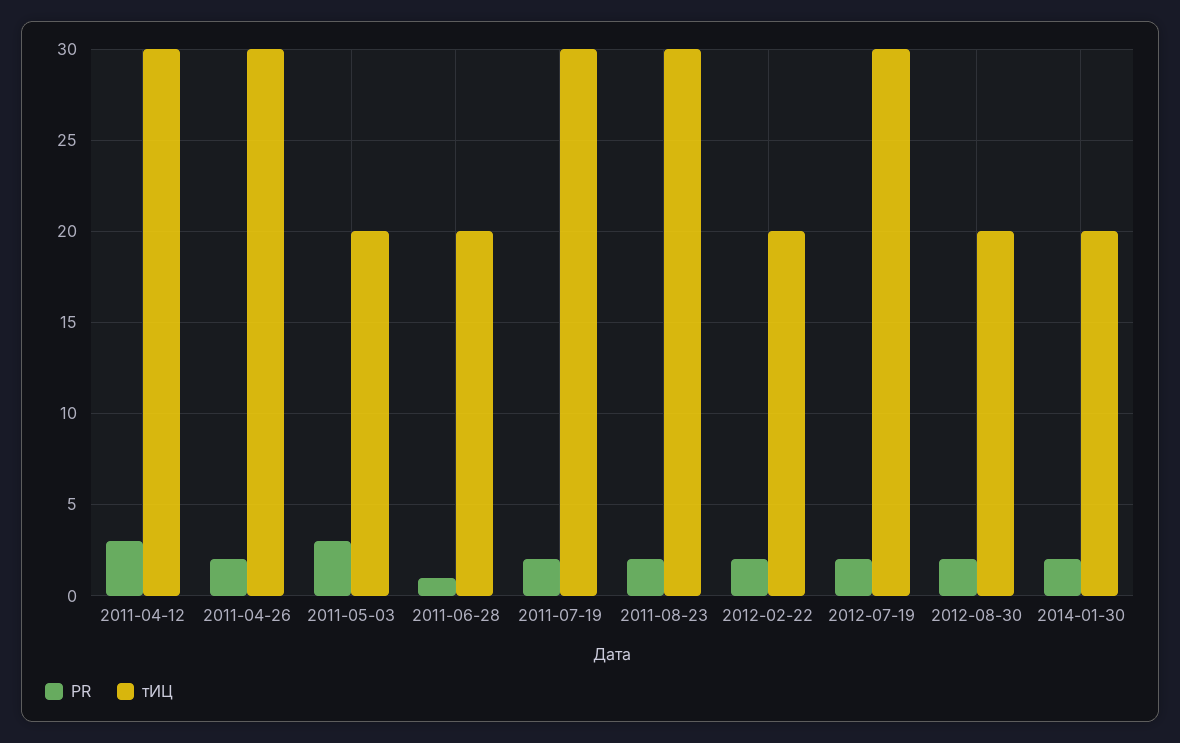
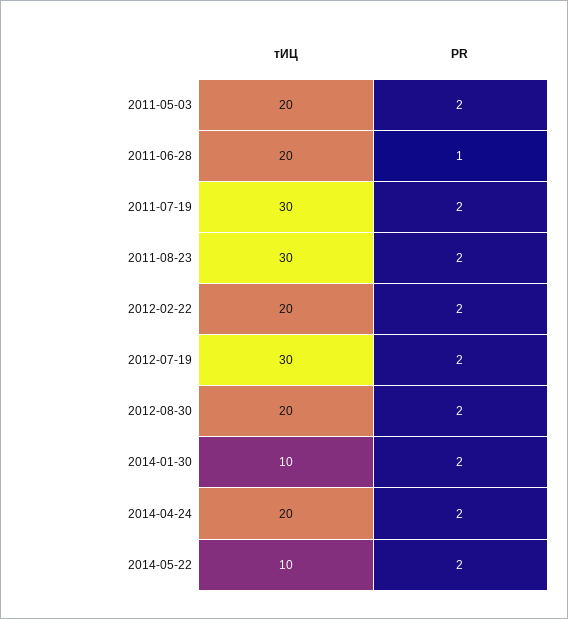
PR, 2011-04-12: 3 -> none
тИЦ, 2011-04-12: 30 -> none
PR, 2011-04-26: 2 -> none
тИЦ, 2011-04-26: 30 -> none
PR, 2011-05-03: 3 -> 2
тИЦ, 2014-01-30: 20 -> 10
тИЦ, 2014-04-24: none -> 20
PR, 2014-04-24: none -> 2
тИЦ, 2014-05-22: none -> 10
PR, 2014-05-22: none -> 2

